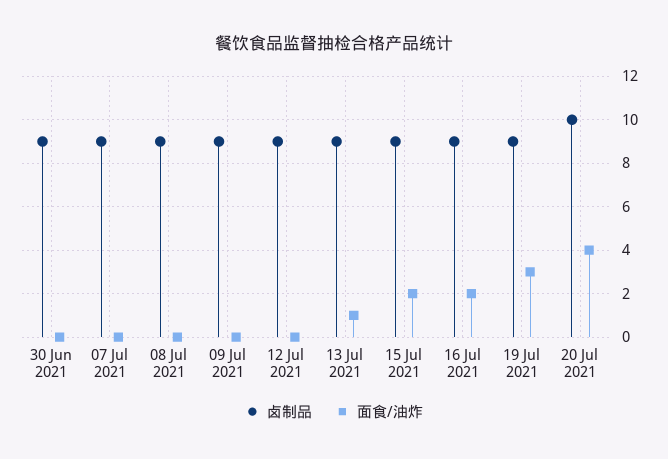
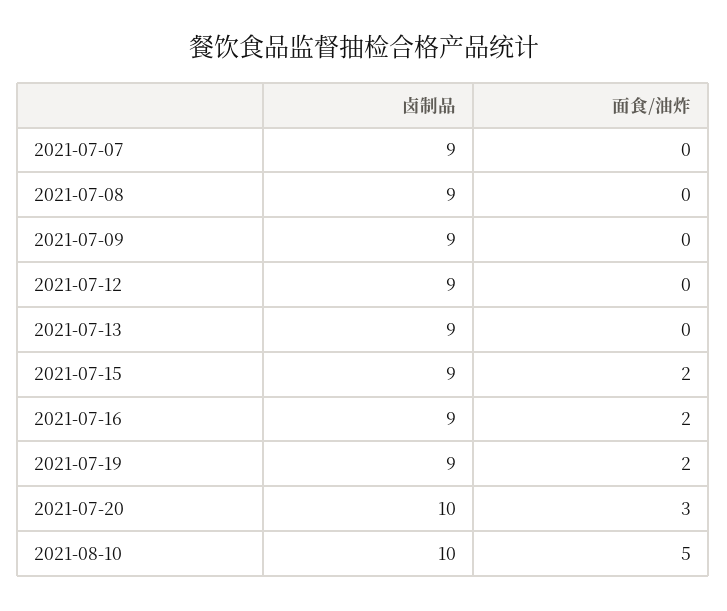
卤制品, 30 Jun 2021: 9 -> none
面食/油炸, 30 Jun 2021: 0 -> none
面食/油炸, 13 Jul 2021: 1 -> 0
面食/油炸, 19 Jul 2021: 3 -> 2
面食/油炸, 20 Jul 2021: 4 -> 3
卤制品, 2021-08-10: none -> 10
面食/油炸, 2021-08-10: none -> 5

